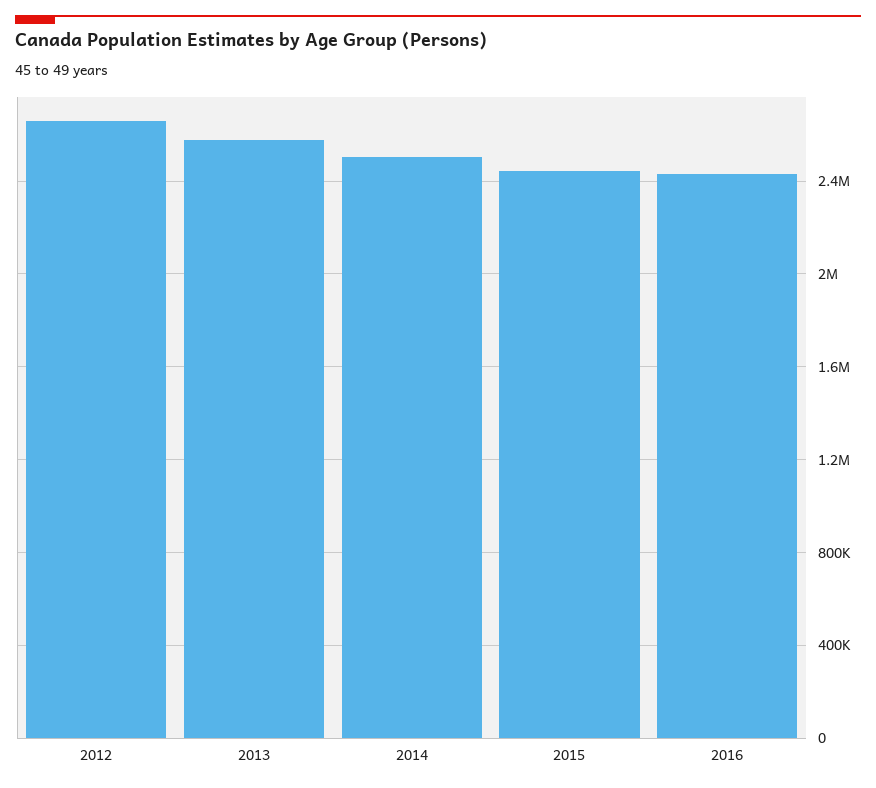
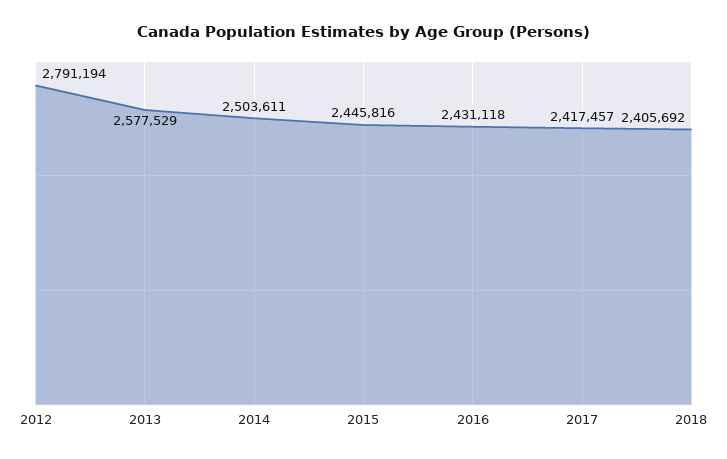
2012: 2650000 -> 2791194
2017: none -> 2417457
2018: none -> 2405692

